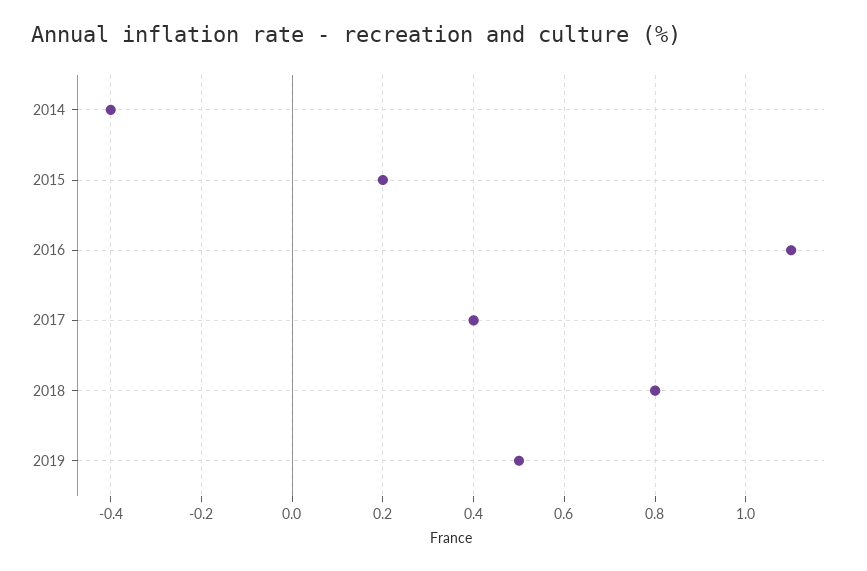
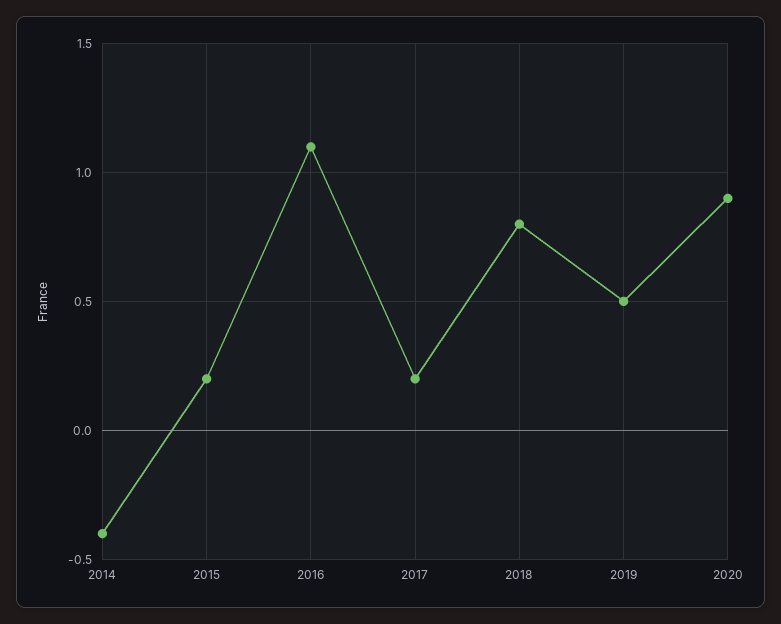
2017: 0.4 -> 0.2
2020: none -> 0.9

